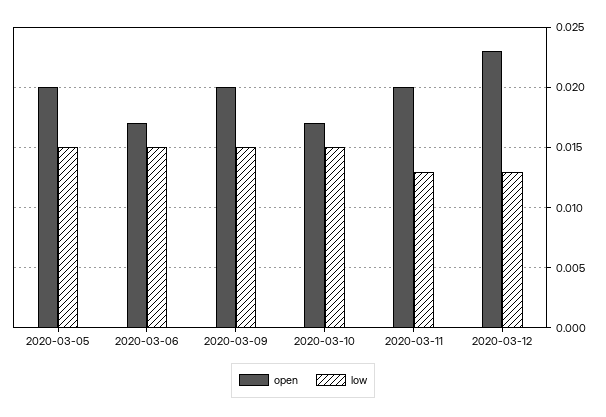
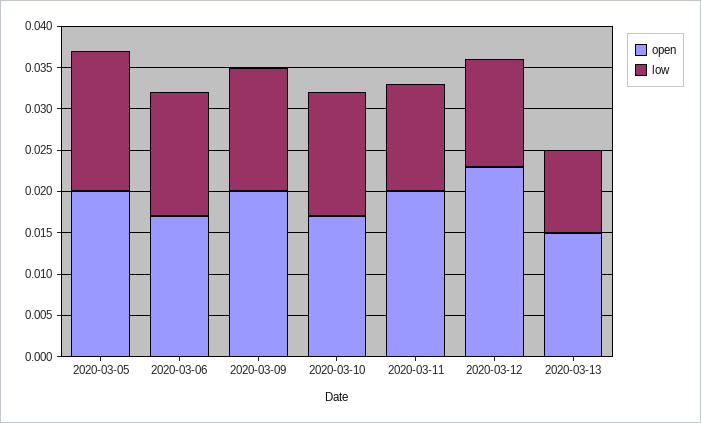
low, 2020-03-05: 0.015 -> 0.017
open, 2020-03-13: none -> 0.015
low, 2020-03-13: none -> 0.01

